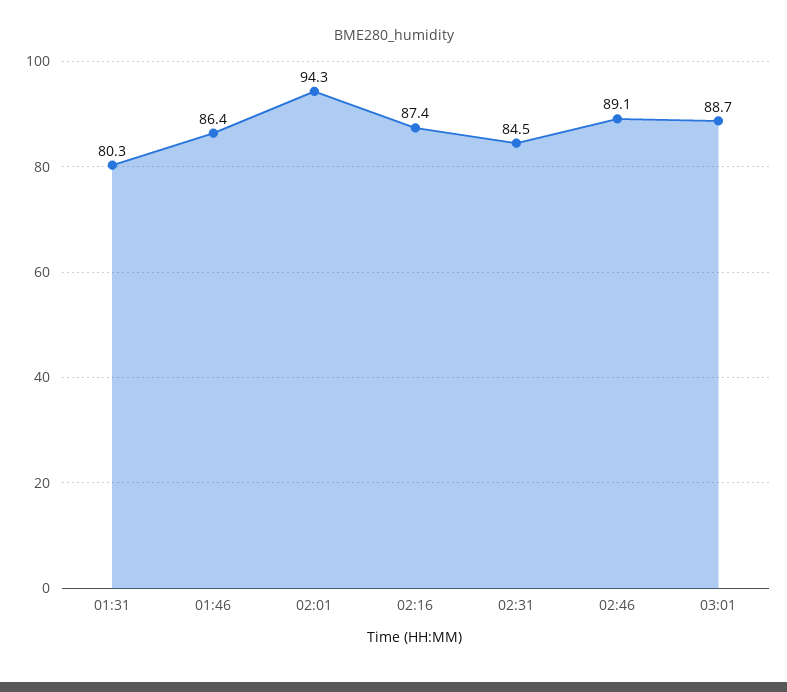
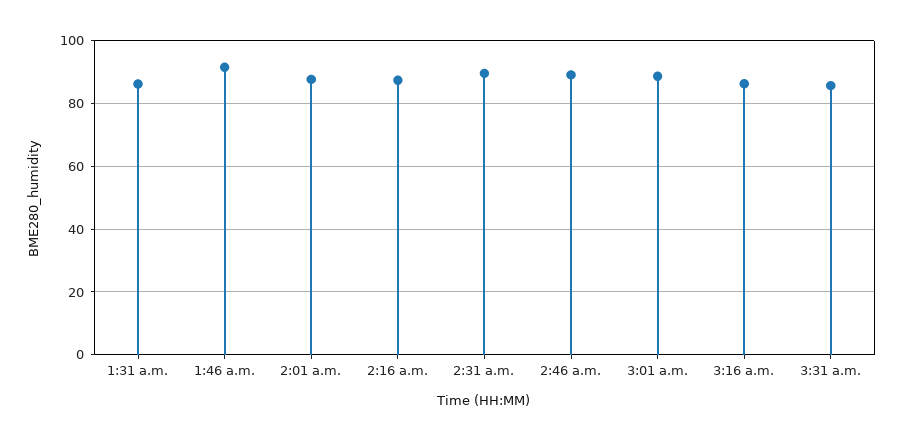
01:31: 80.3 -> 86
01:46: 86.4 -> 92
02:01: 94.3 -> 88
02:31: 84.5 -> 90
3:16 a.m.: none -> 86
3:31 a.m.: none -> 86

